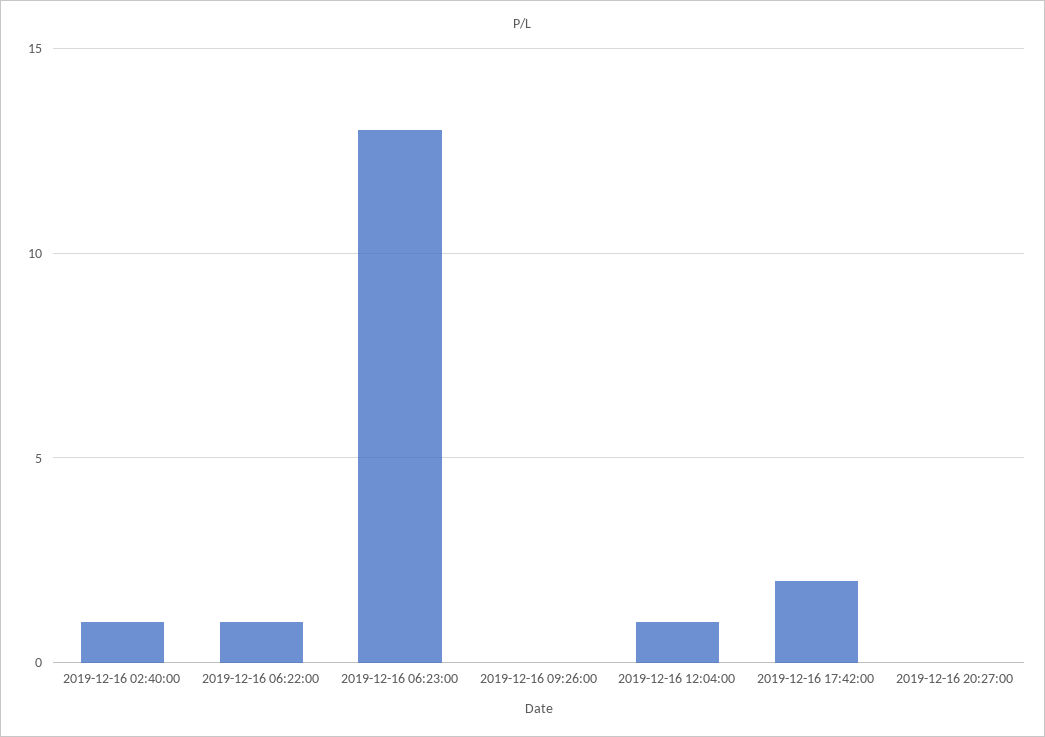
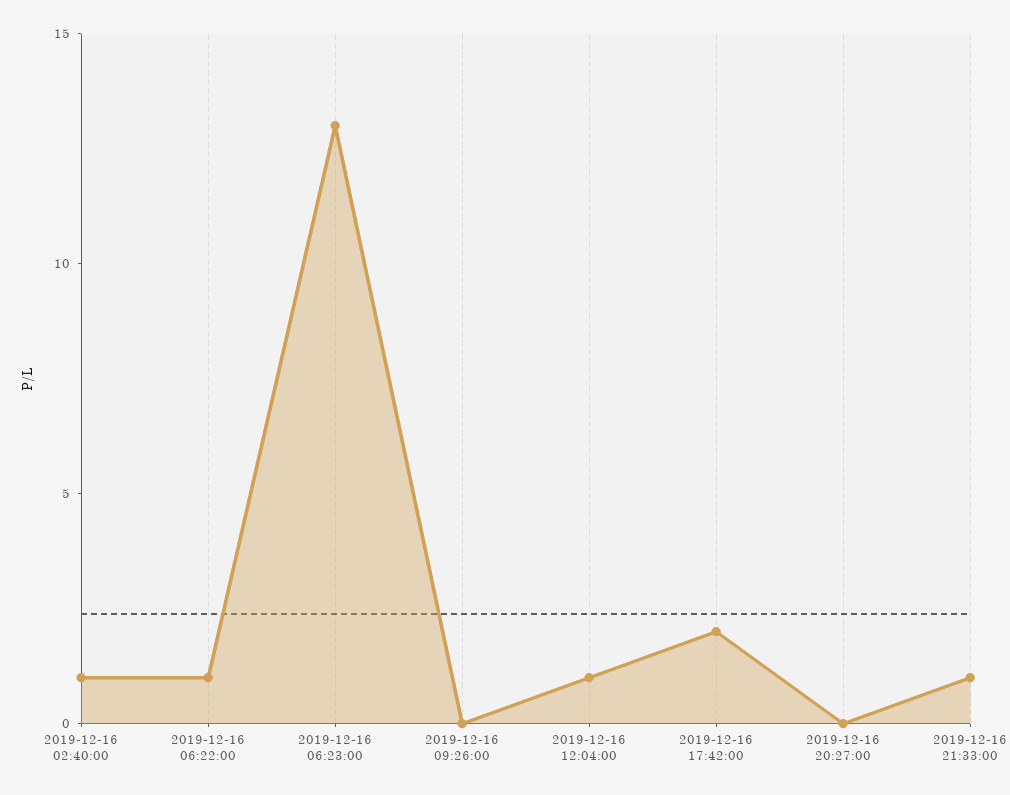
2019-12-16 21:33:00: none -> 1

